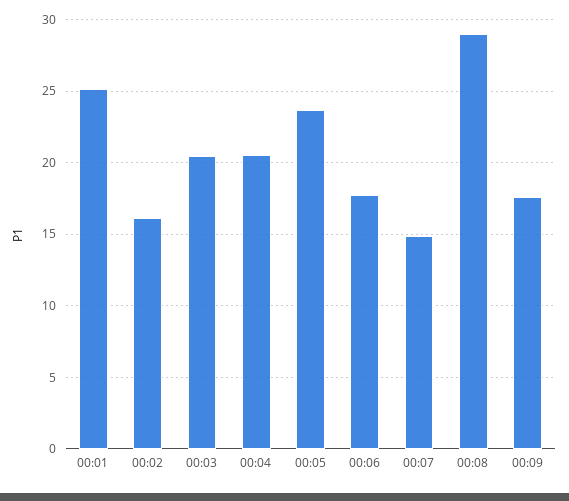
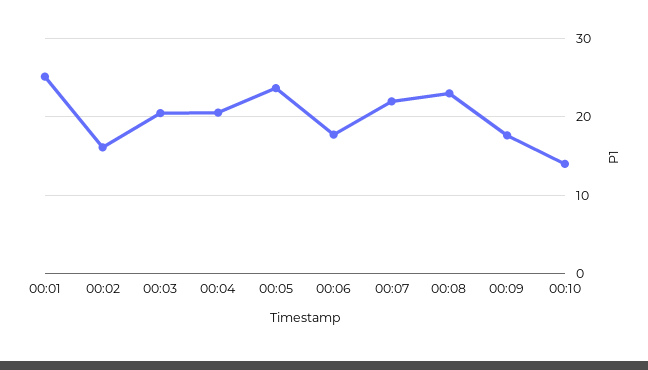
00:07: 15 -> 22
00:08: 29 -> 23
00:10: none -> 14

